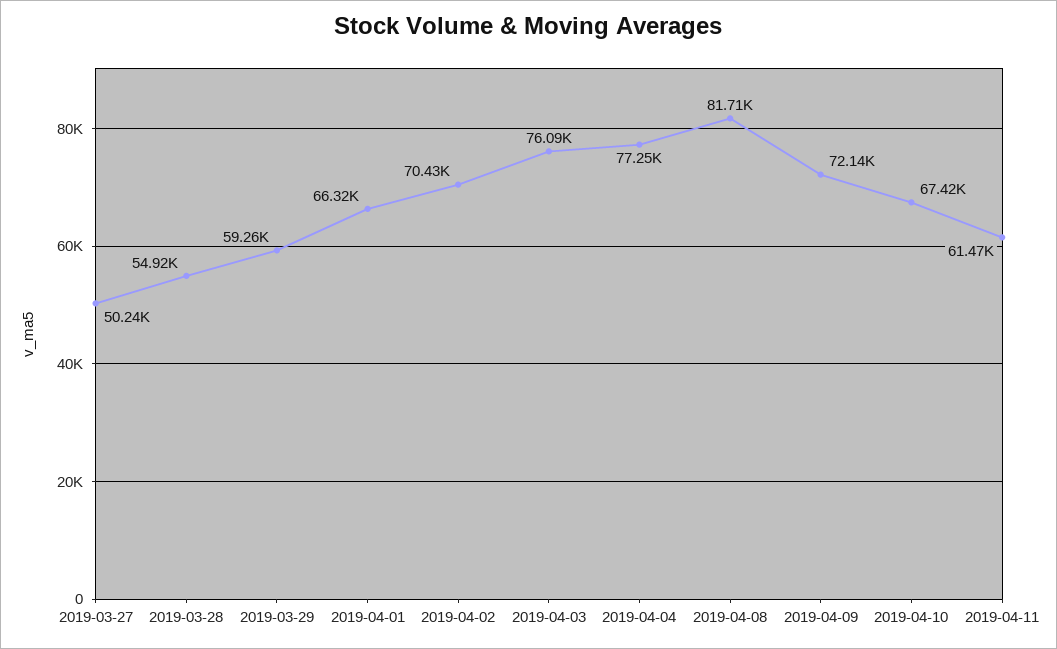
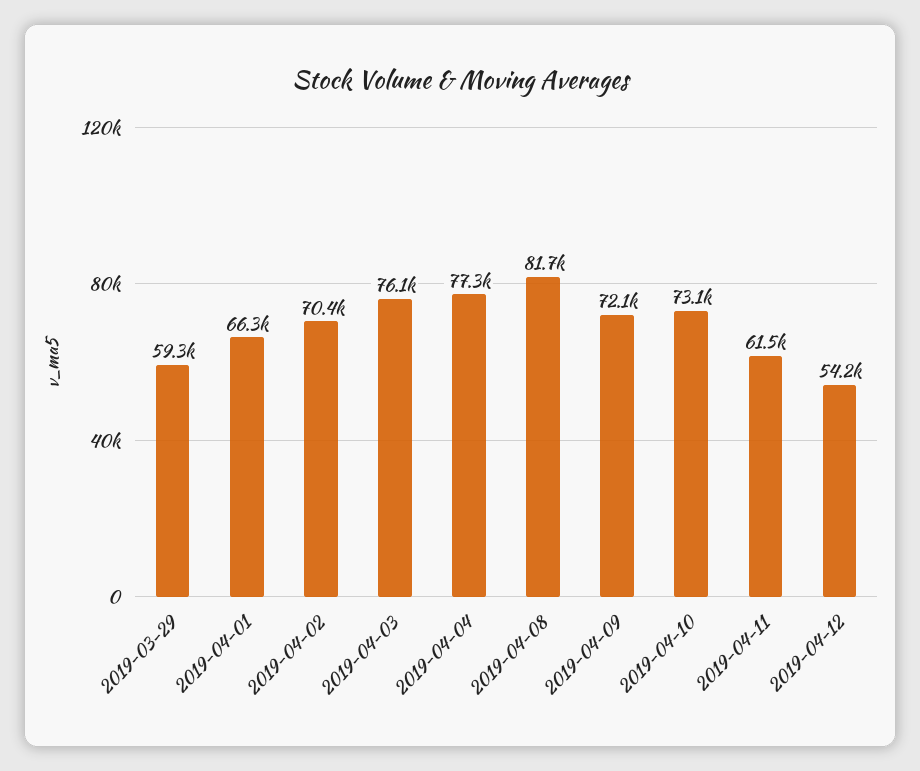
2019-03-27: 50240 -> none
2019-03-28: 54920 -> none
2019-04-10: 67420 -> 73100
2019-04-12: none -> 54200

